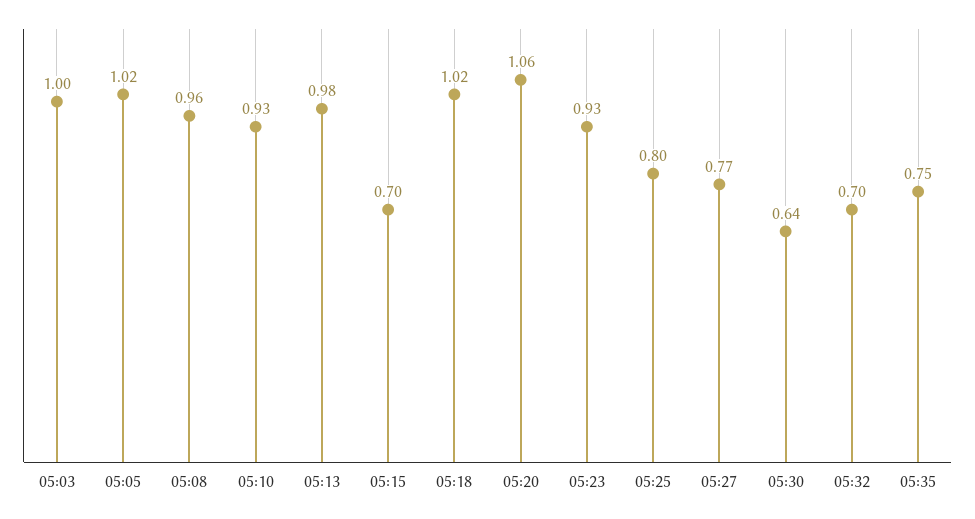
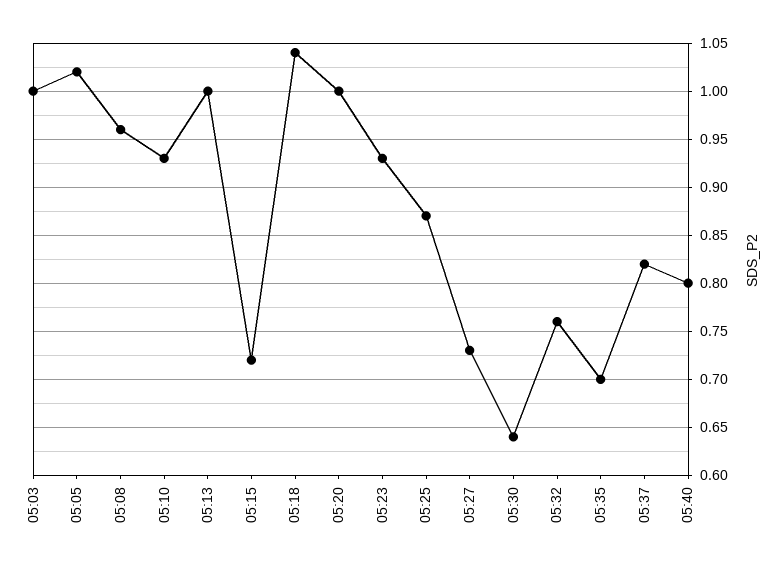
05:13: 0.98 -> 1
05:15: 0.7 -> 0.72
05:18: 1.02 -> 1.04
05:20: 1.06 -> 1
05:25: 0.8 -> 0.87
05:27: 0.77 -> 0.73
05:32: 0.7 -> 0.76
05:35: 0.75 -> 0.7
05:37: none -> 0.82
05:40: none -> 0.8

